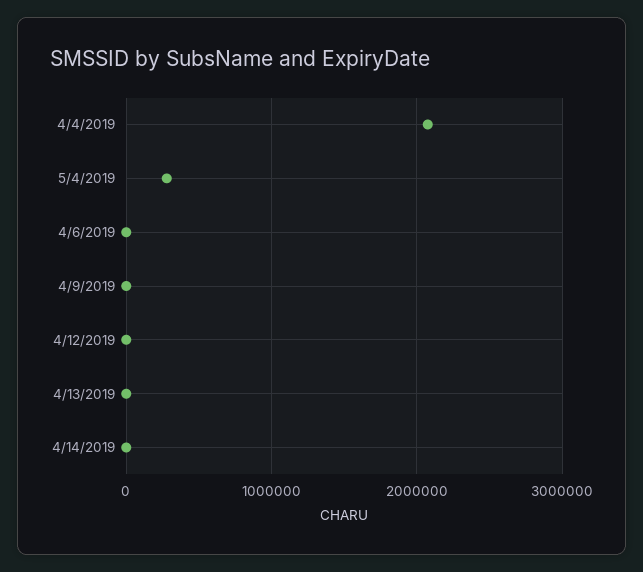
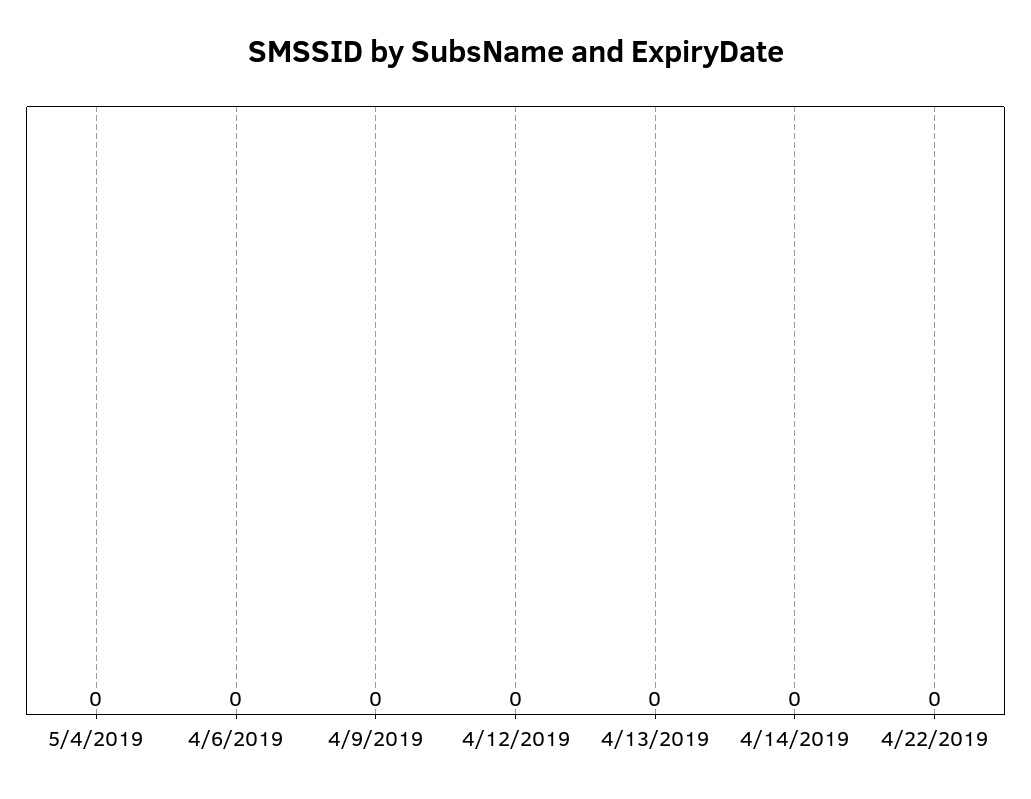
4/4/2019: 2100000 -> none
5/4/2019: 300000 -> 0
4/22/2019: none -> 0

